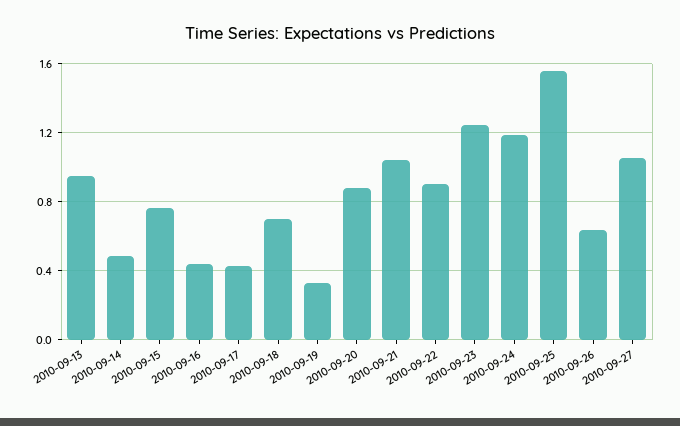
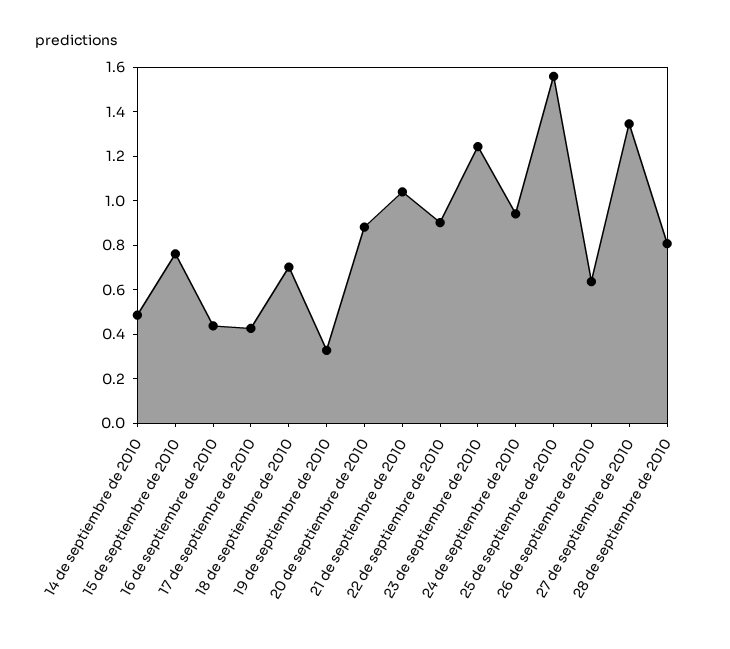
2010-09-13: 0.95 -> none
2010-09-24: 1.2 -> 0.95
2010-09-27: 1.05 -> 1.35
28 de septiembre de 2010: none -> 0.8

